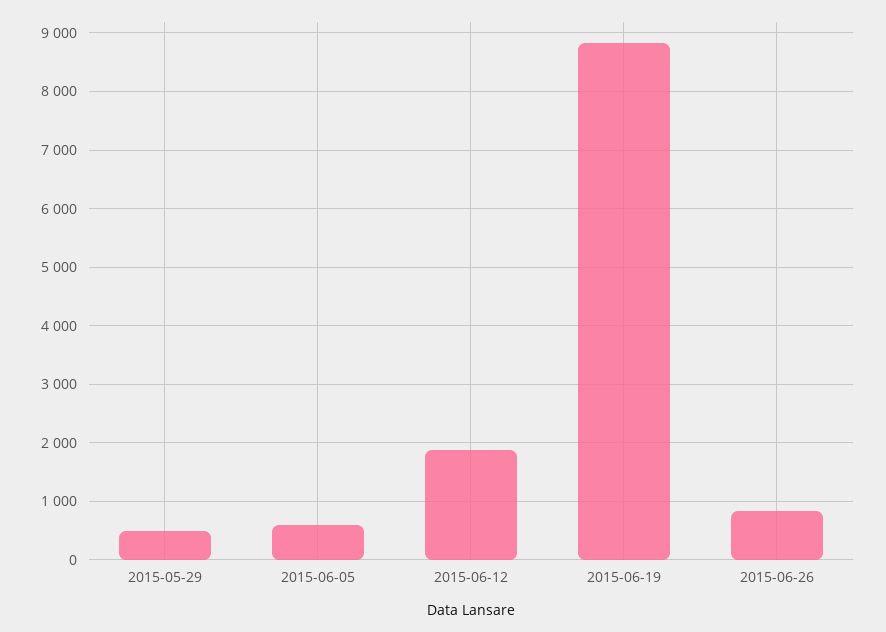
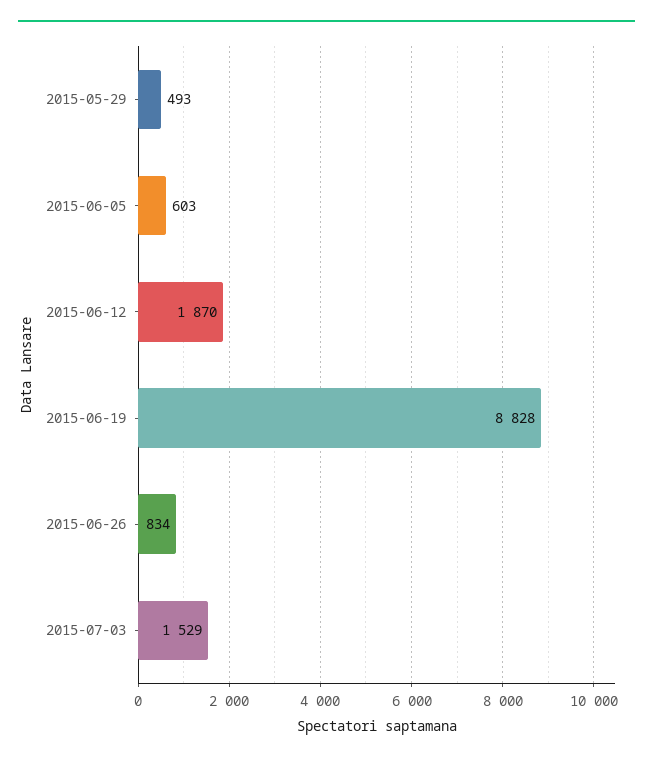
2015-07-03: none -> 1529

